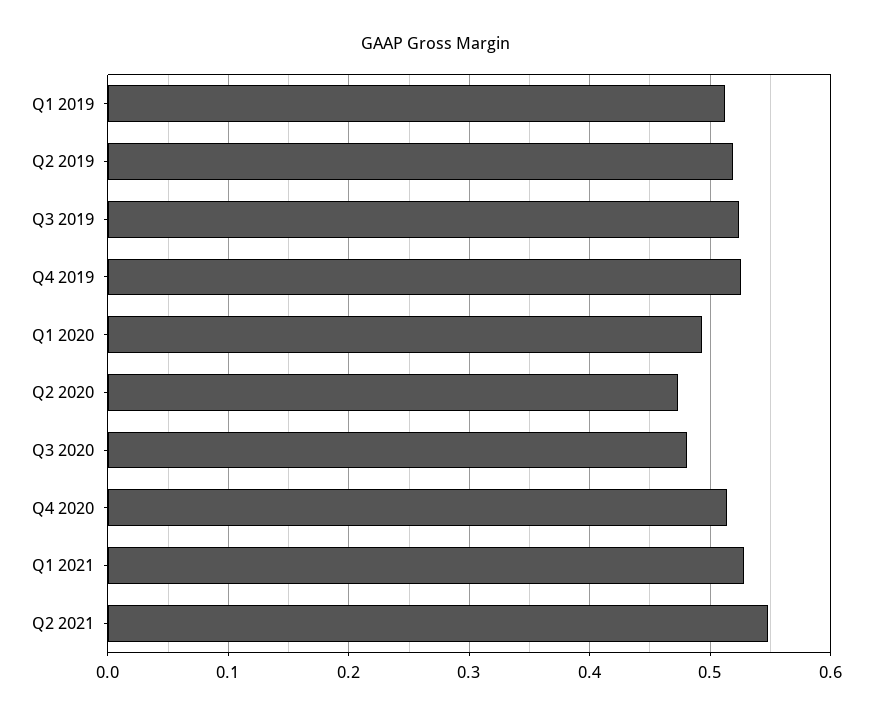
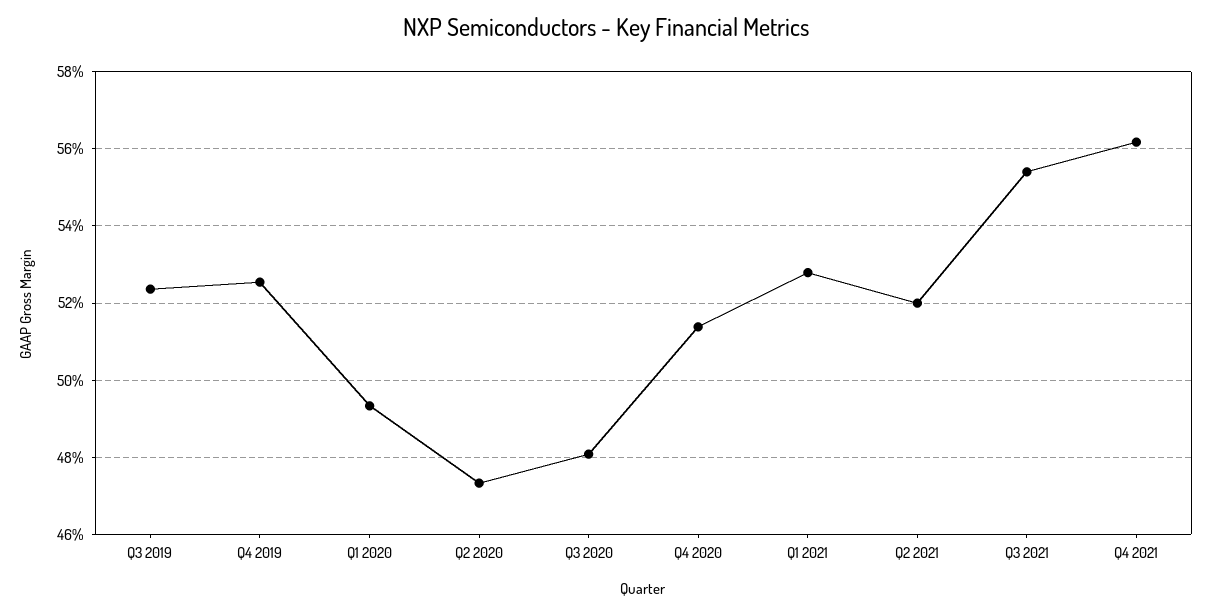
Q1 2019: 0.51 -> none
Q2 2019: 0.52 -> none
Q2 2021: 0.55 -> 0.52
Q3 2021: none -> 0.554
Q4 2021: none -> 0.562

